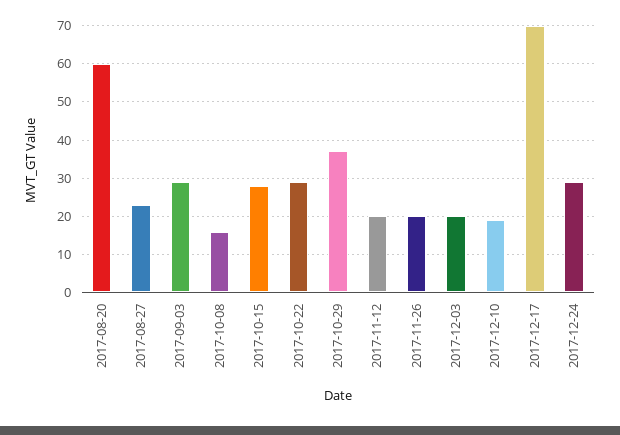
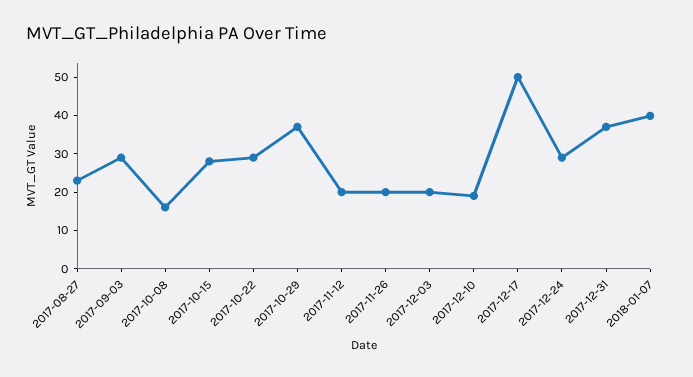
2017-08-20: 60 -> none
2017-12-17: 70 -> 50
2017-12-31: none -> 37.5
2018-01-07: none -> 40

